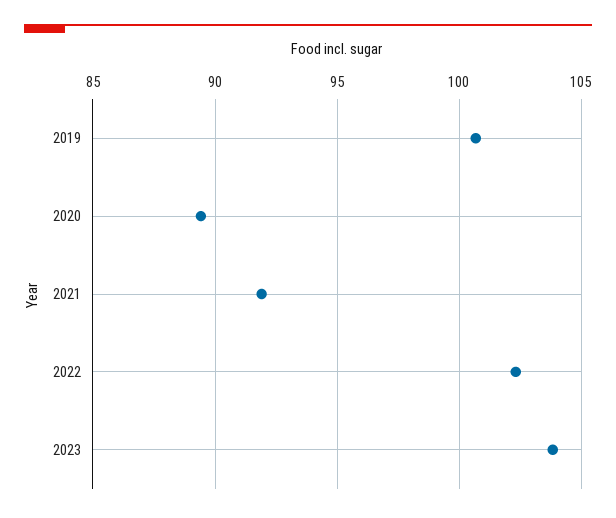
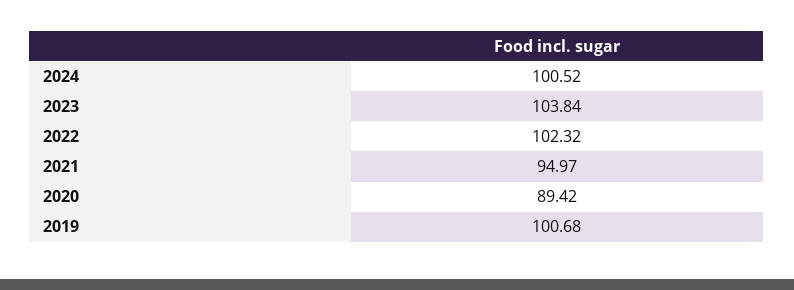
2021: 92 -> 94.97
2024: none -> 100.52

